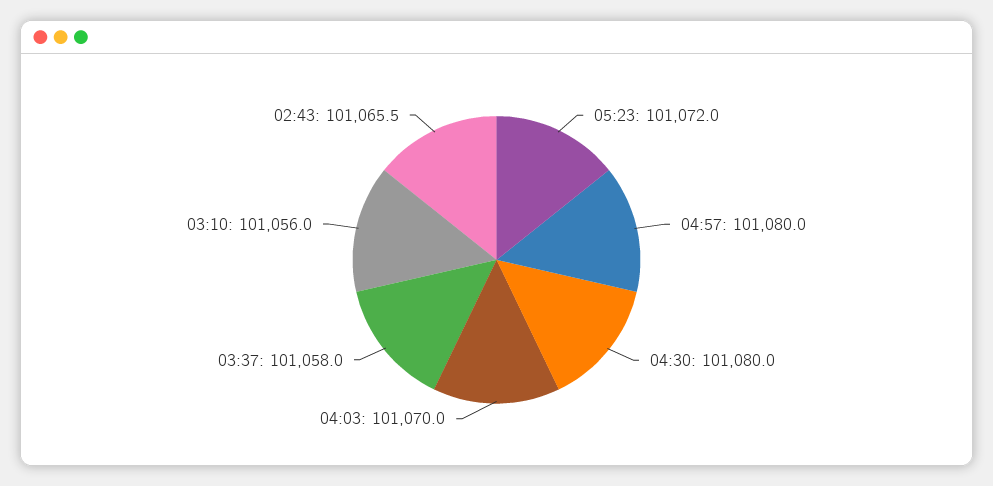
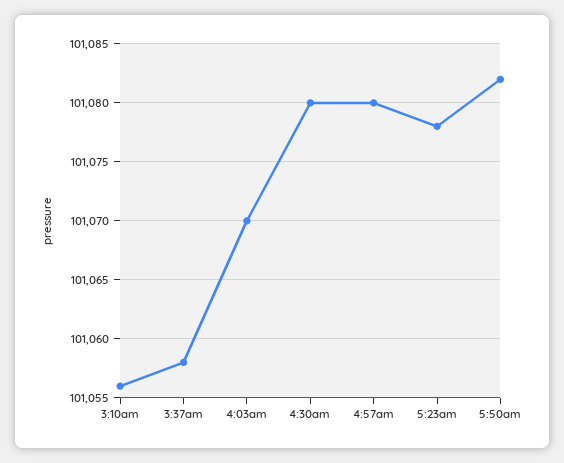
05:23: 101072 -> 101078
02:43: 101065.5 -> none
5:50am: none -> 101082

